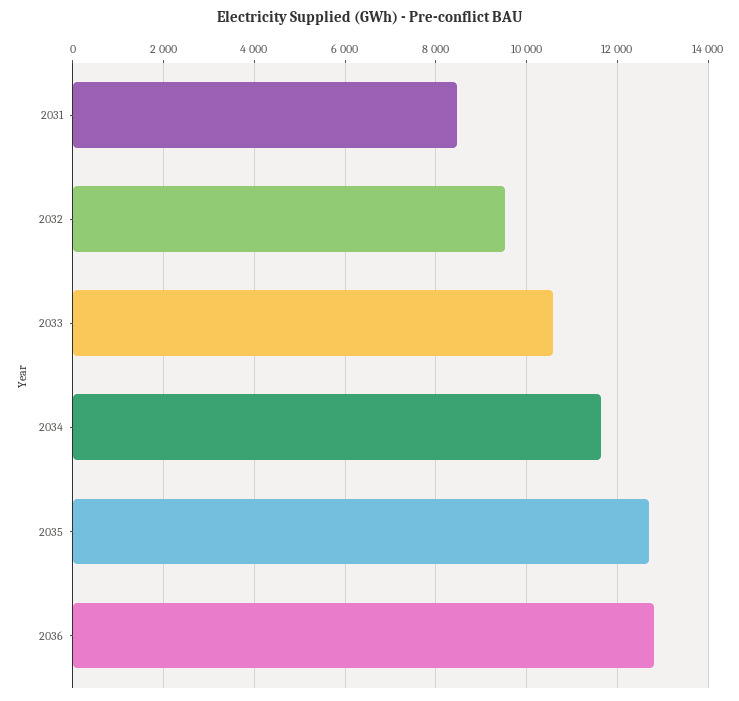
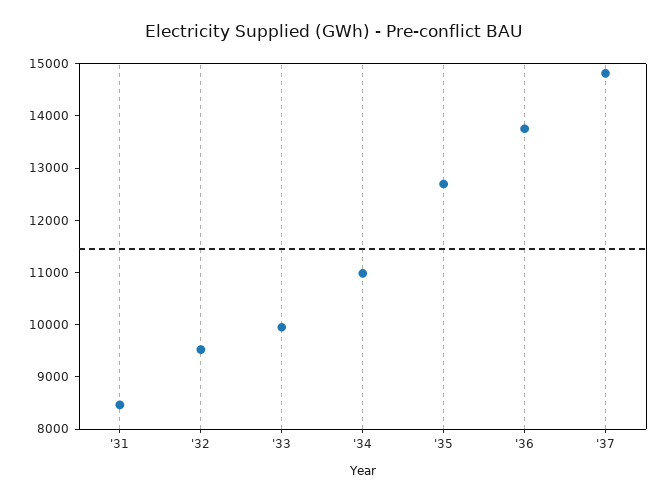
2033: 10600 -> 10000
2034: 11600 -> 11000
2036: 12800 -> 13800
'37: none -> 14800

